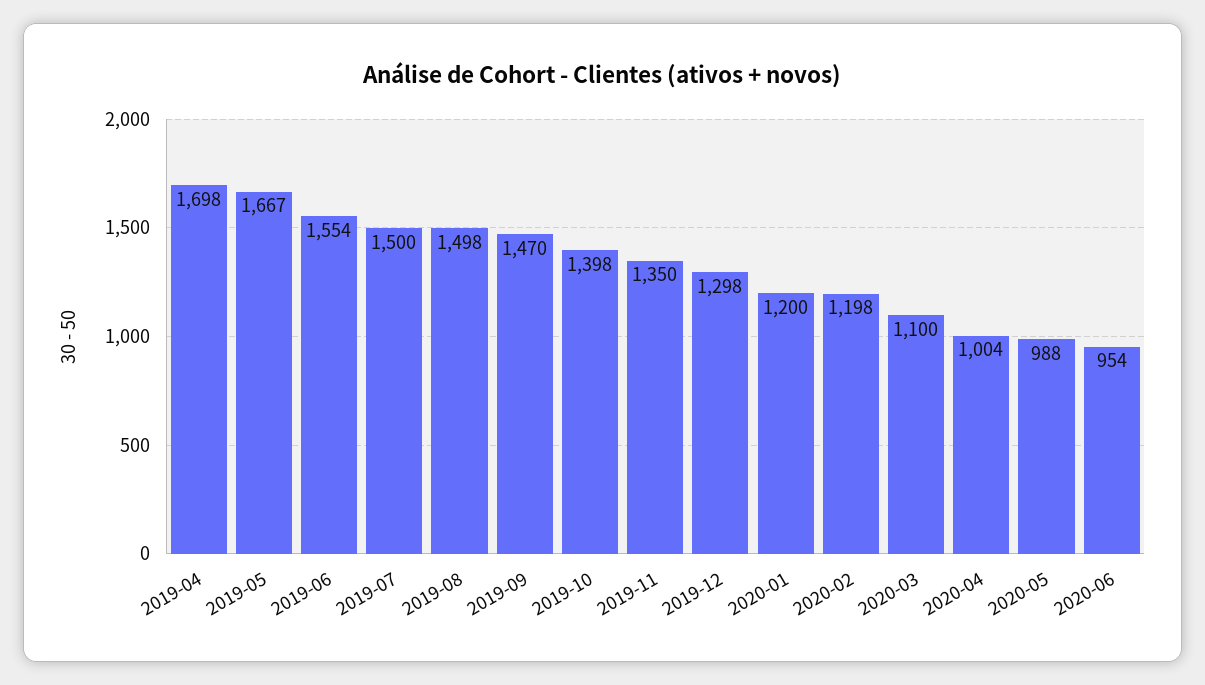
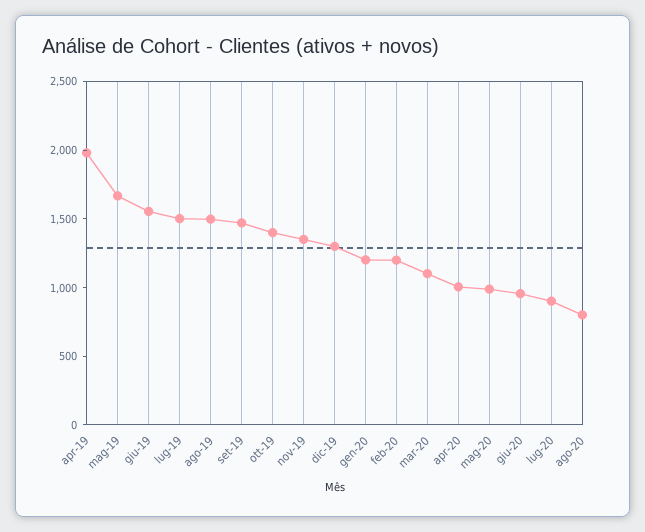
2019-04: 1698 -> 2000
lug-20: none -> 900
ago-20: none -> 800

